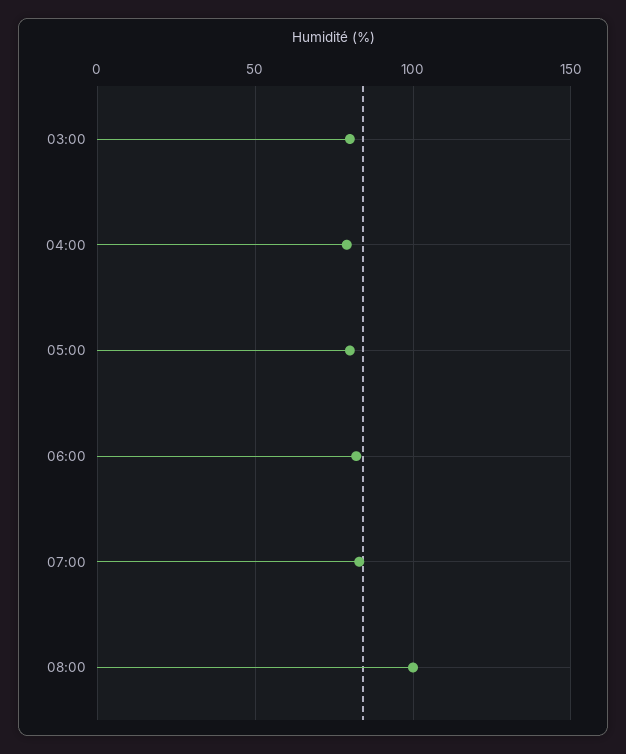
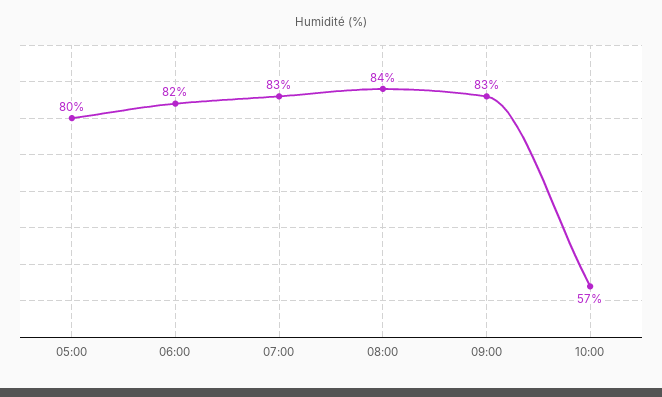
03:00: 80 -> none
04:00: 80 -> none
08:00: 100 -> 84
09:00: none -> 83
10:00: none -> 57

